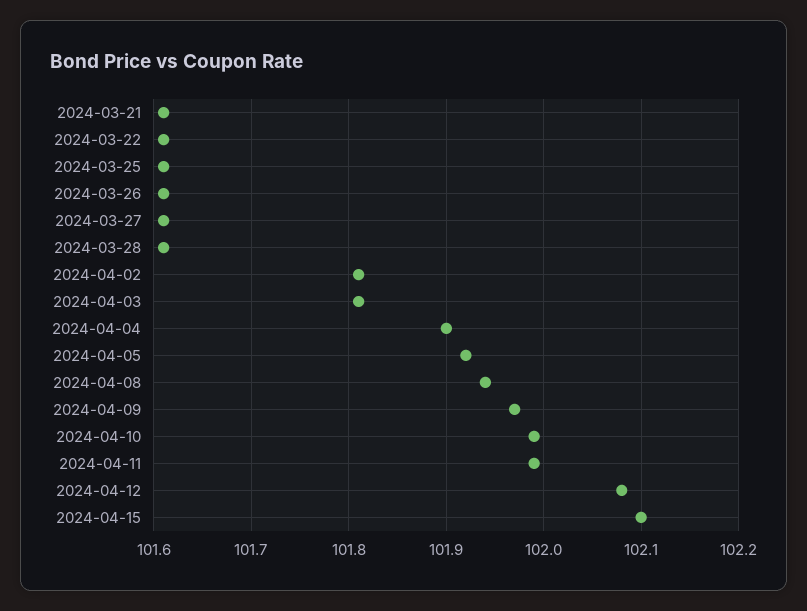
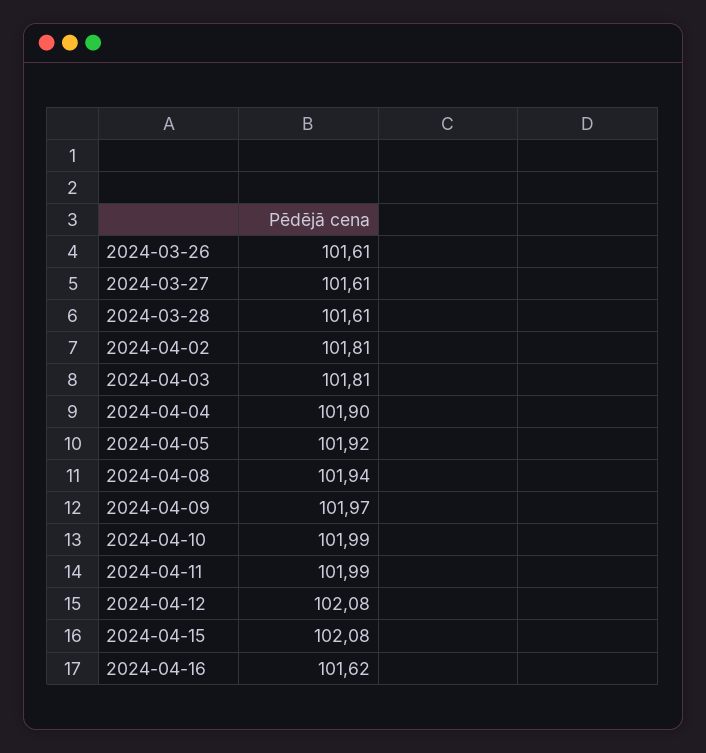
2024-03-21: 101.61 -> none
2024-03-22: 101.61 -> none
2024-03-25: 101.61 -> none
2024-04-15: 102.1 -> 102.08
2024-04-16: none -> 101.62

